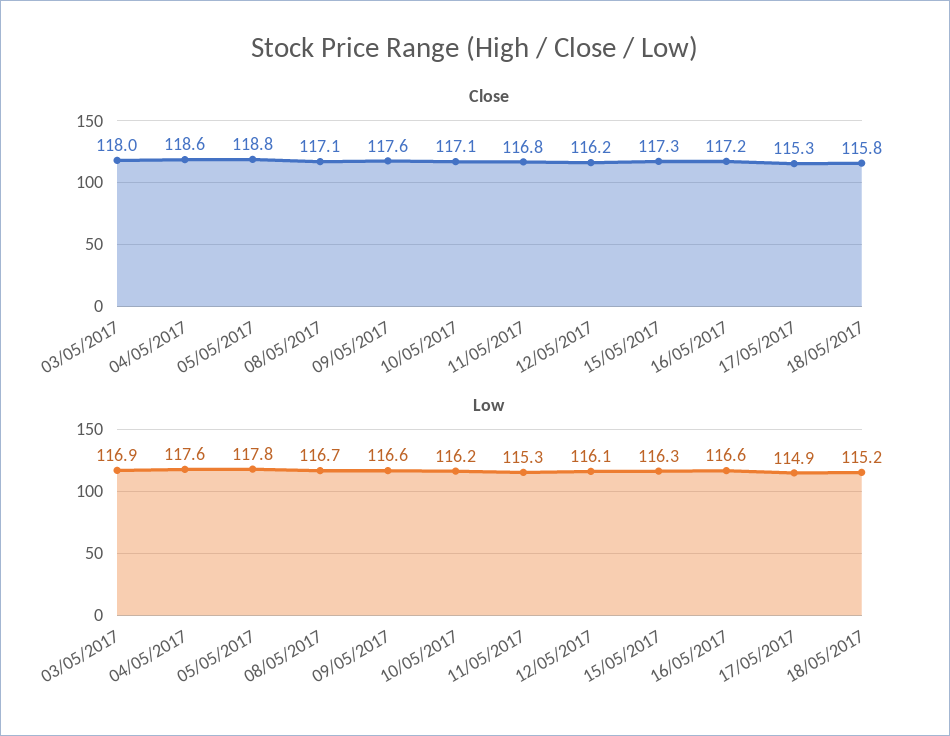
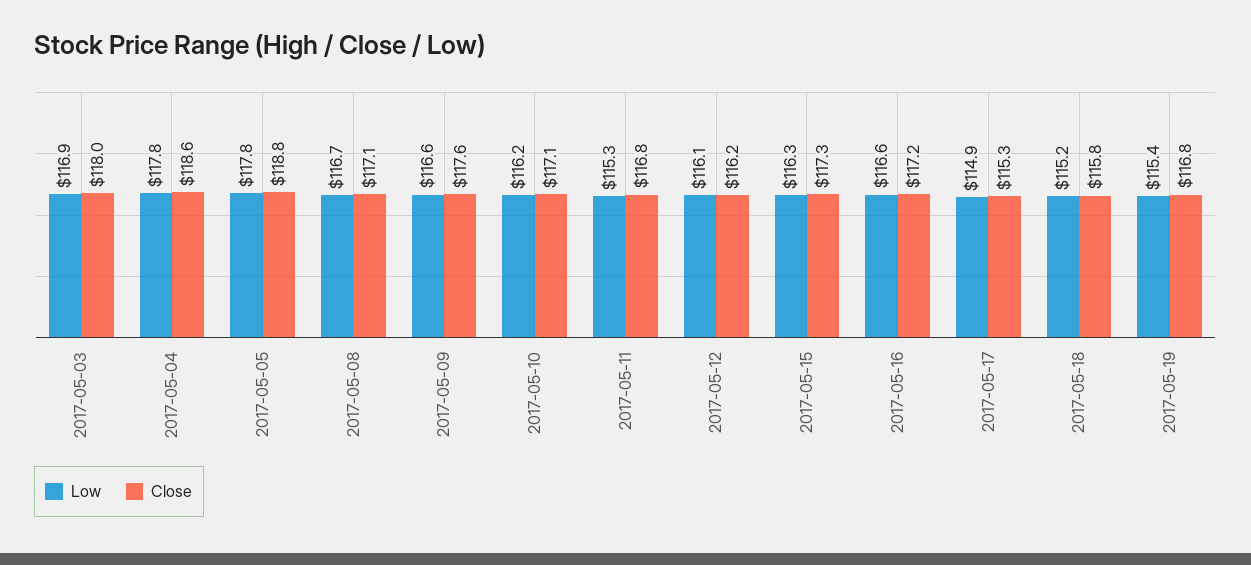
Low, 04/05/2017: 117.6 -> 117.8
Low, 2017-05-19: none -> 115.4
Close, 2017-05-19: none -> 116.8

